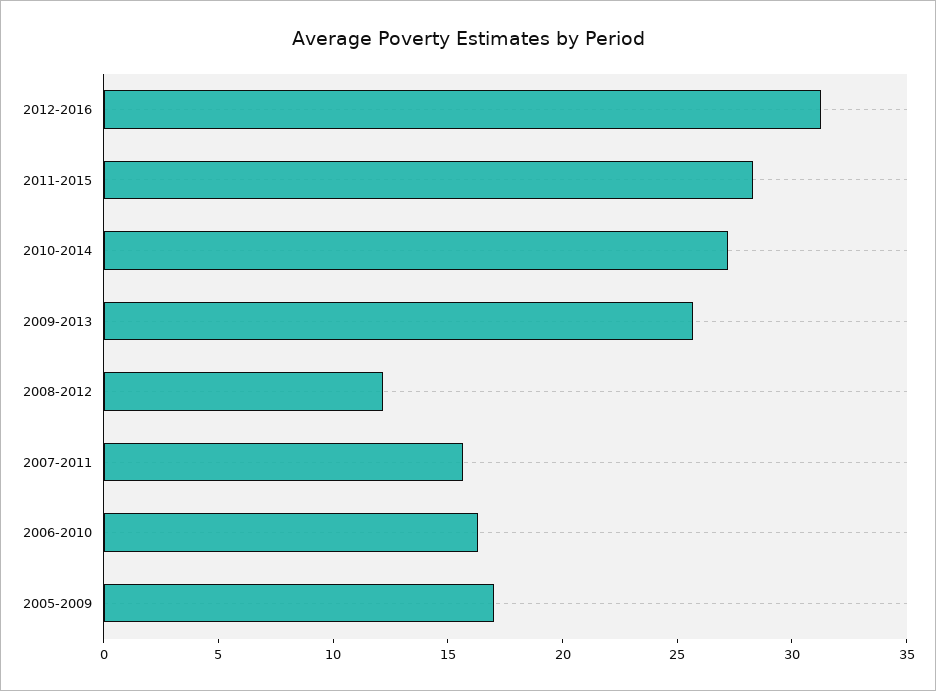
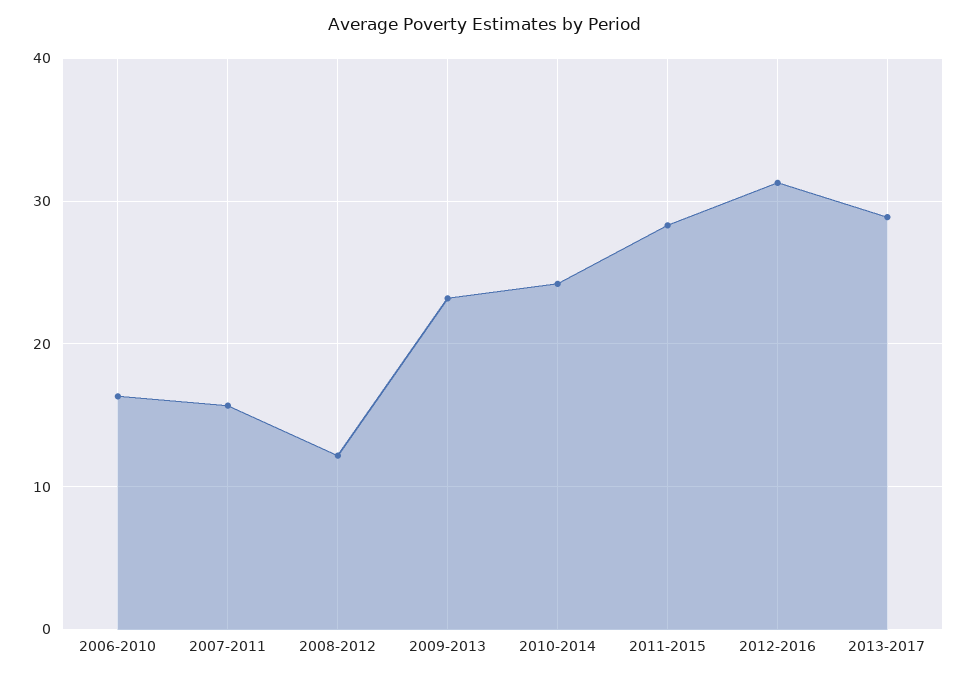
2010-2014: 27 -> 24
2009-2013: 26 -> 23
2005-2009: 17 -> none
2013-2017: none -> 29

